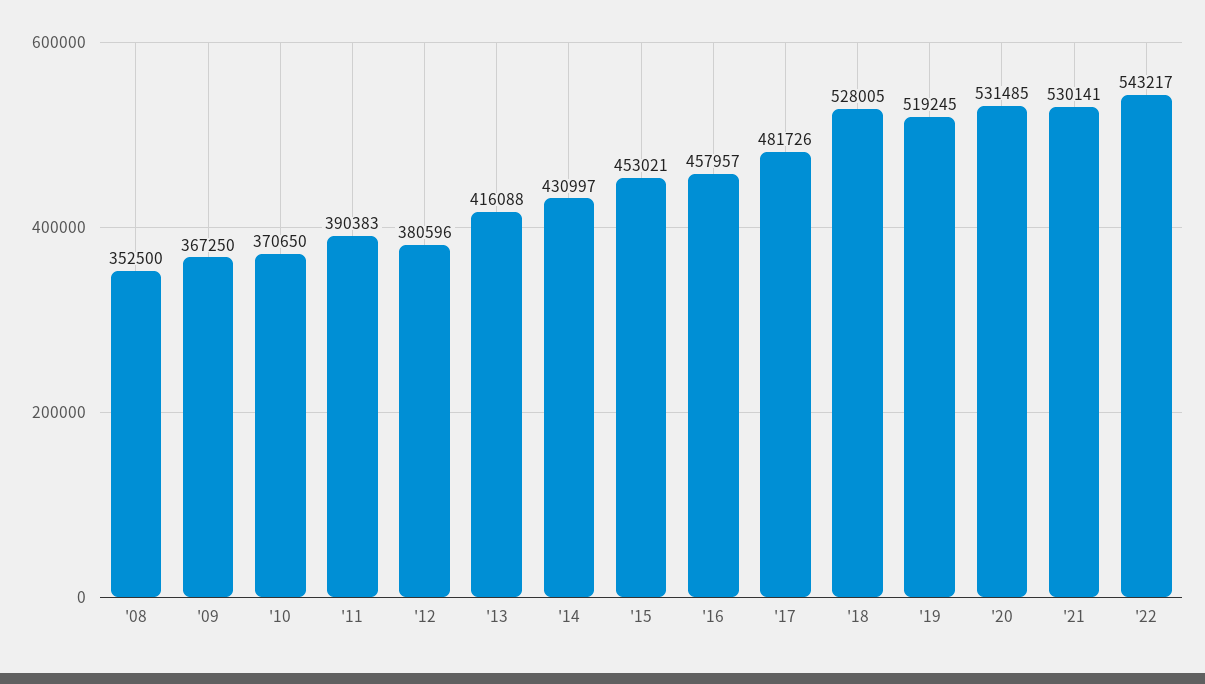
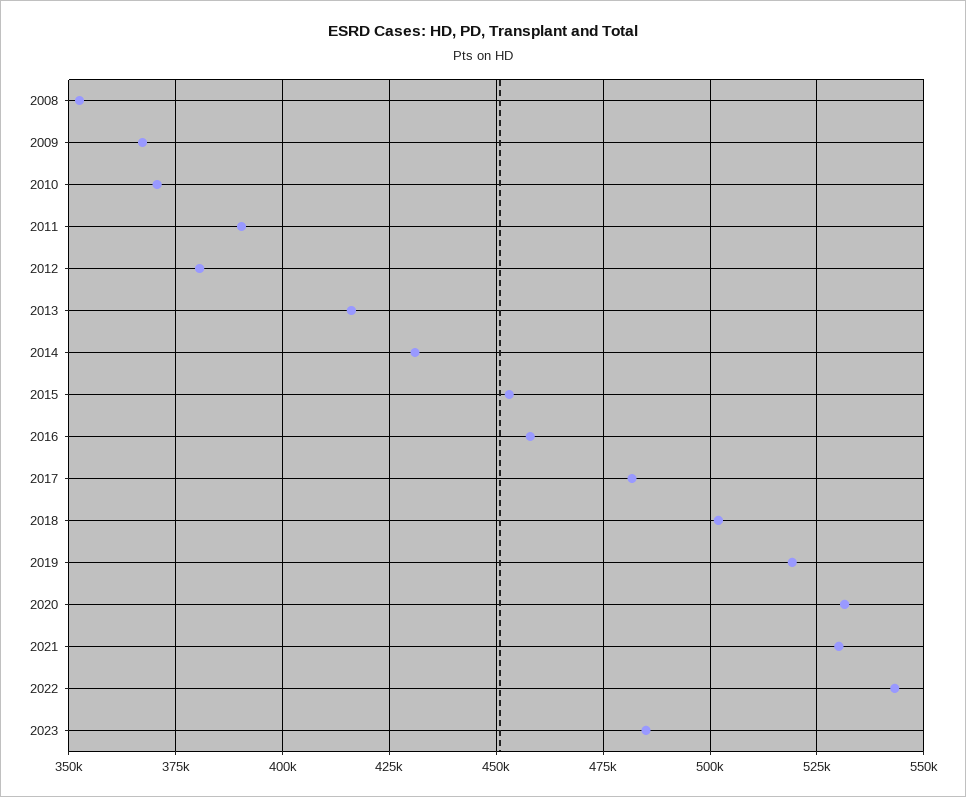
'18: 528005 -> 502500
2023: none -> 485000

